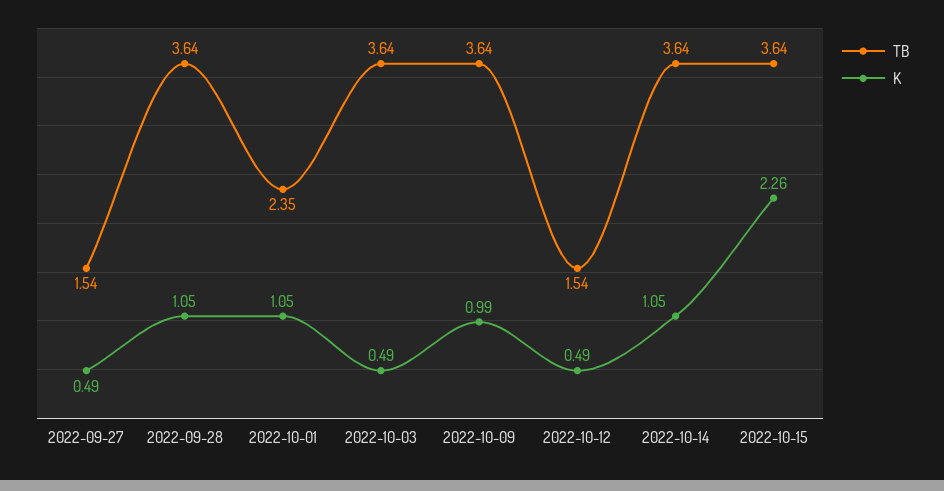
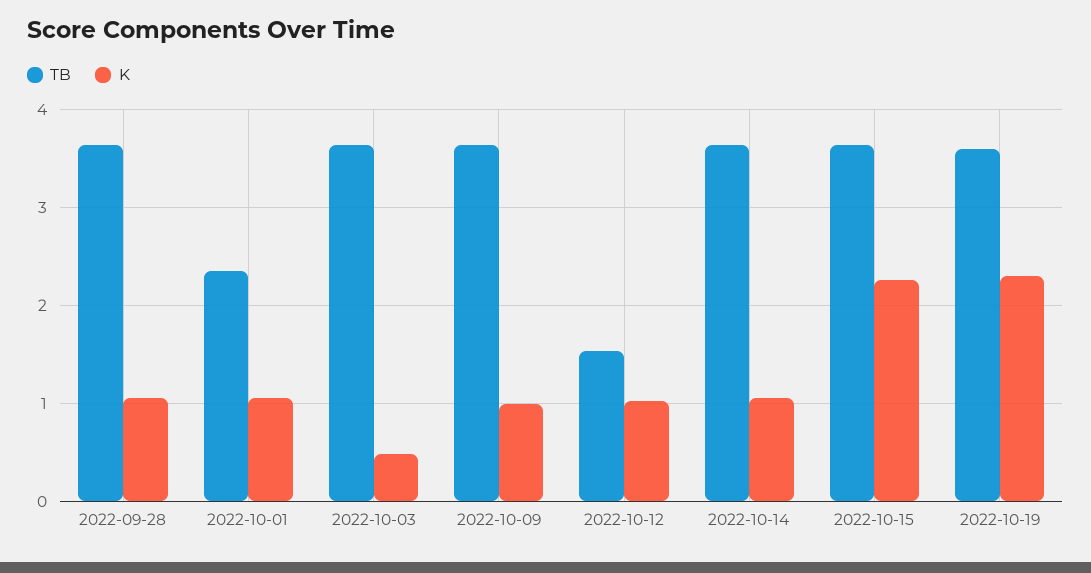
TB, 2022-09-27: 1.54 -> none
K, 2022-09-27: 0.49 -> none
K, 2022-10-12: 0.49 -> 1
TB, 2022-10-19: none -> 3.6
K, 2022-10-19: none -> 2.3

